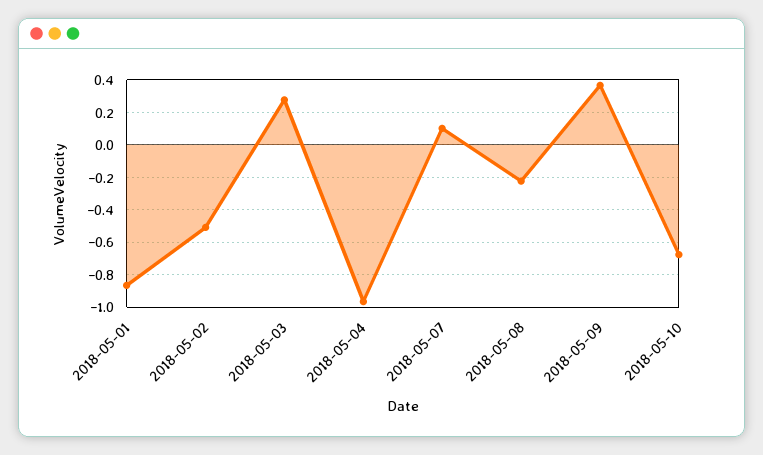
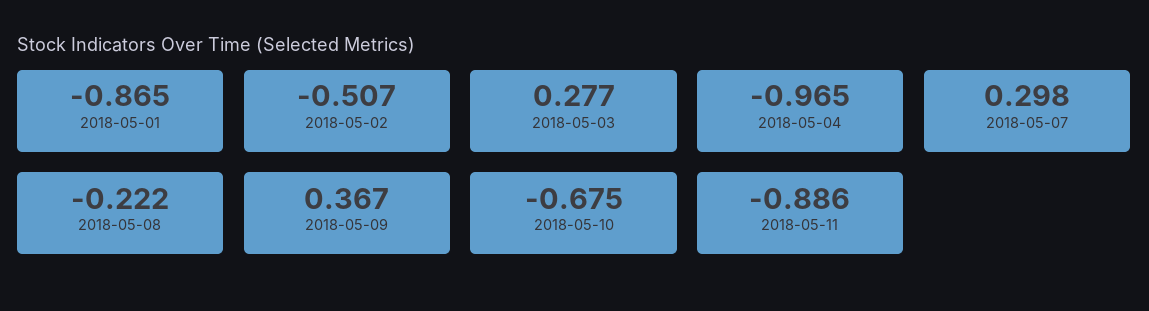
2018-05-07: 0.1 -> 0.298
2018-05-11: none -> -0.886

